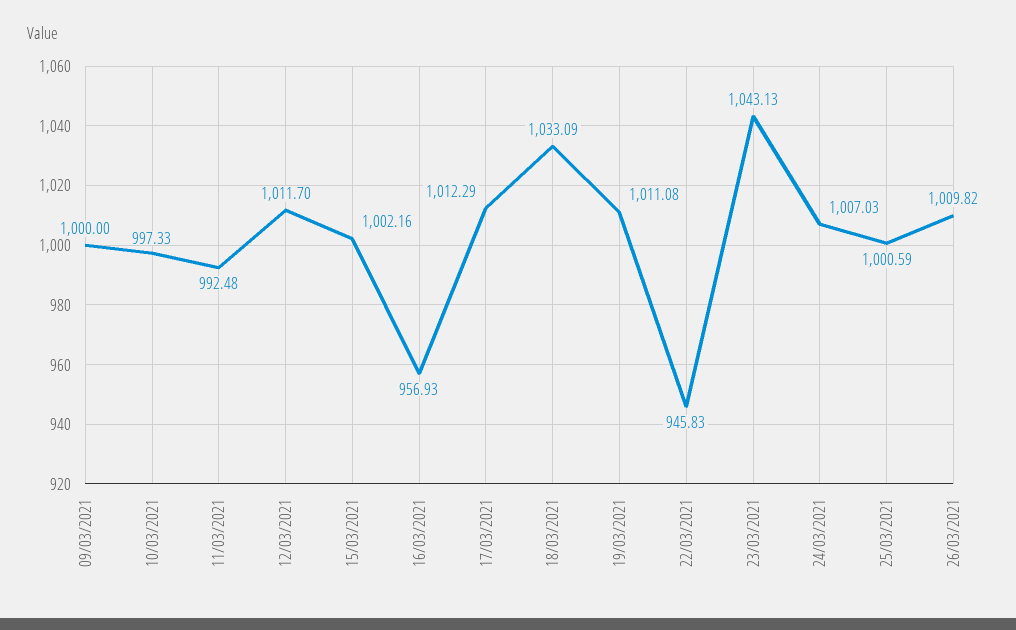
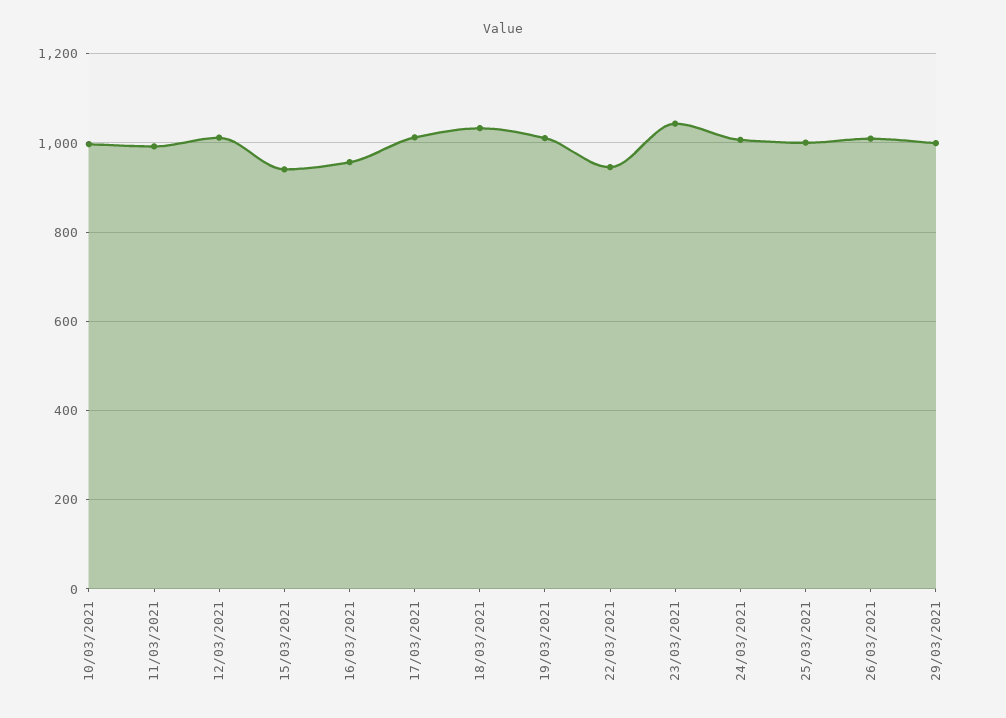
09/03/2021: 1000 -> none
15/03/2021: 1002.16 -> 940
29/03/2021: none -> 1000

